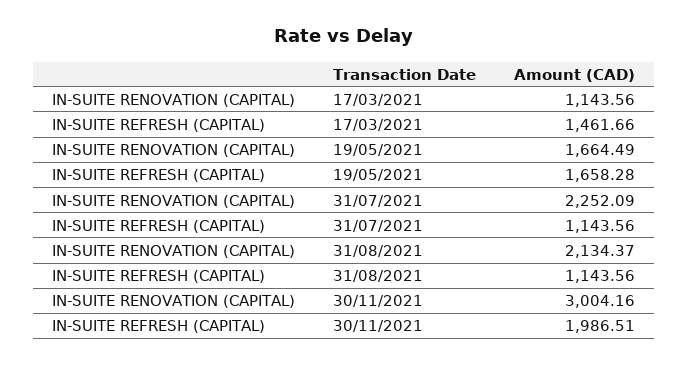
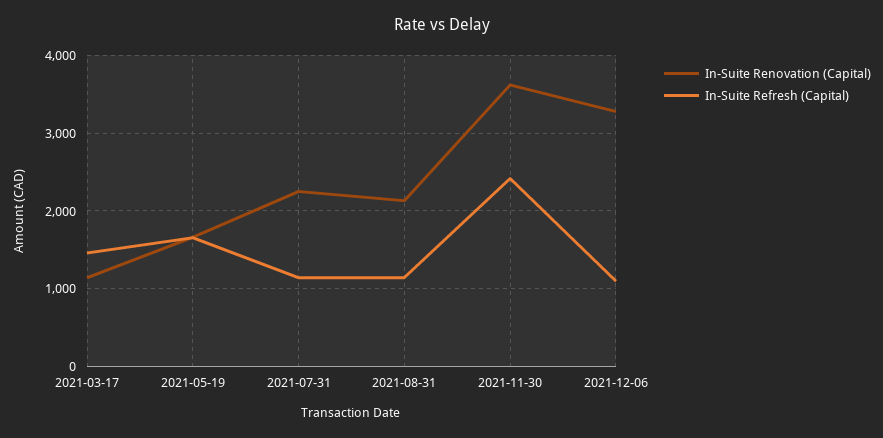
IN-SUITE RENOVATION (CAPITAL), 30/11/2021: 3004.16 -> 3600
IN-SUITE REFRESH (CAPITAL), 30/11/2021: 1986.51 -> 2400
IN-SUITE RENOVATION (CAPITAL), 2021-12-06: none -> 3300
IN-SUITE REFRESH (CAPITAL), 2021-12-06: none -> 1100

